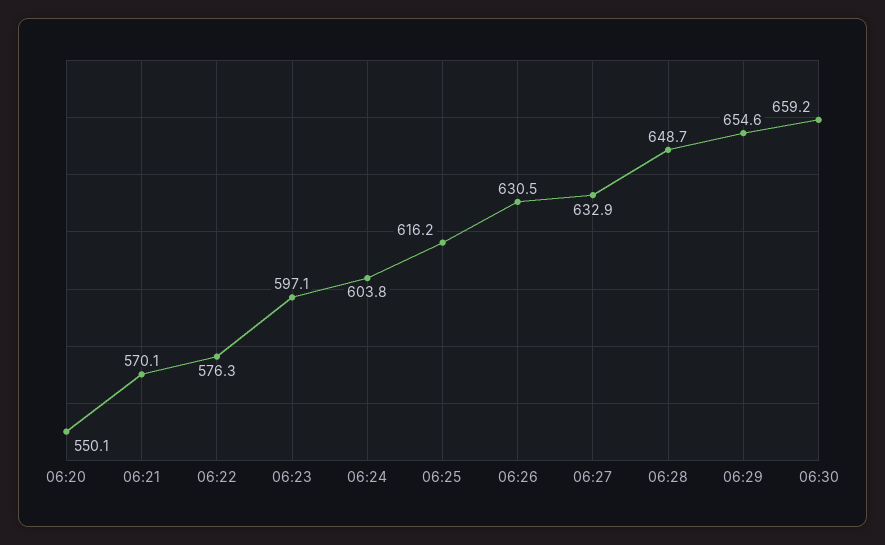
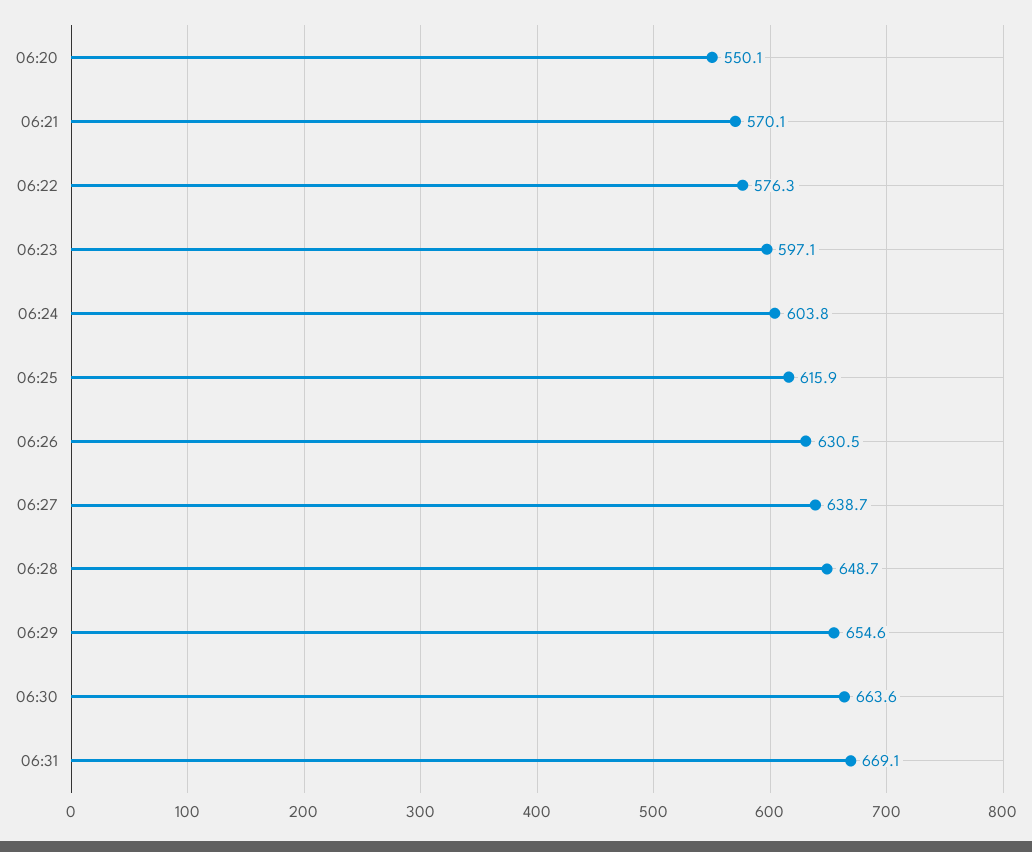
06:25: 616.2 -> 615.9
06:27: 632.9 -> 638.7
06:30: 659.2 -> 663.6
06:31: none -> 669.1

